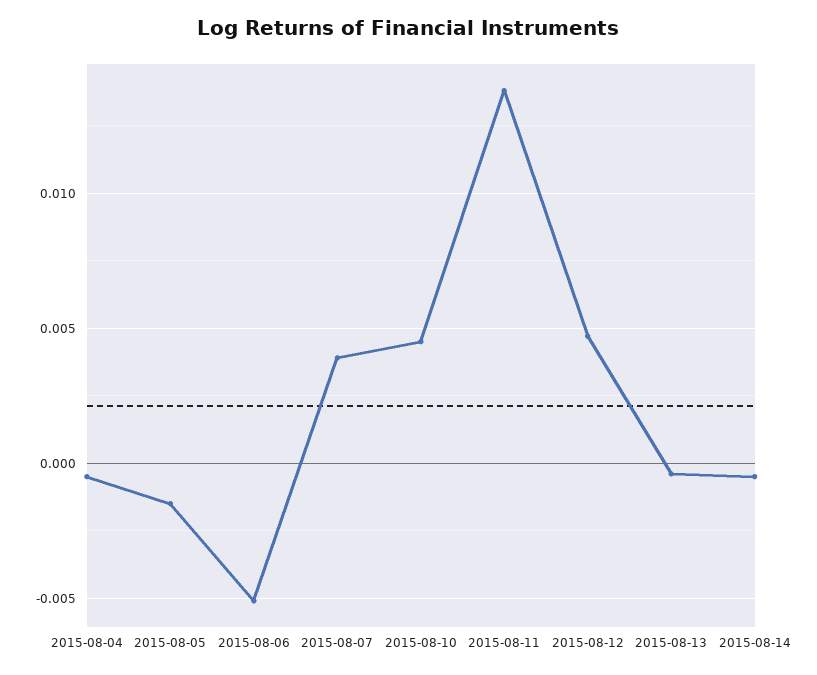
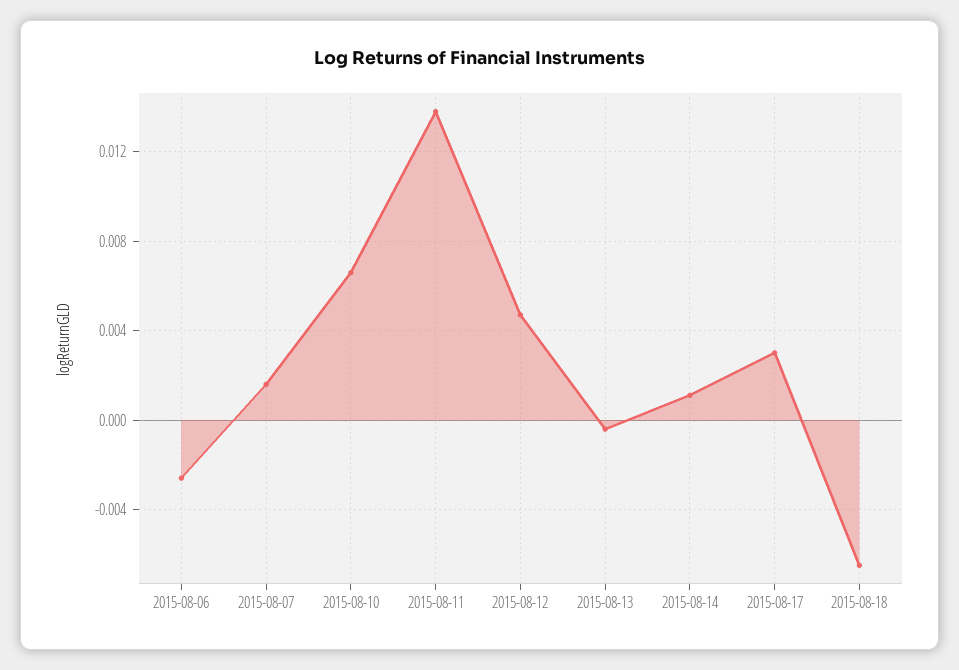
2015-08-04: -0.0005 -> none
2015-08-05: -0.0015 -> none
2015-08-06: -0.005 -> -0.0025
2015-08-07: 0.004 -> 0.0015
2015-08-10: 0.0045 -> 0.0065
2015-08-14: -0.0005 -> 0.001
2015-08-17: none -> 0.003
2015-08-18: none -> -0.0065

